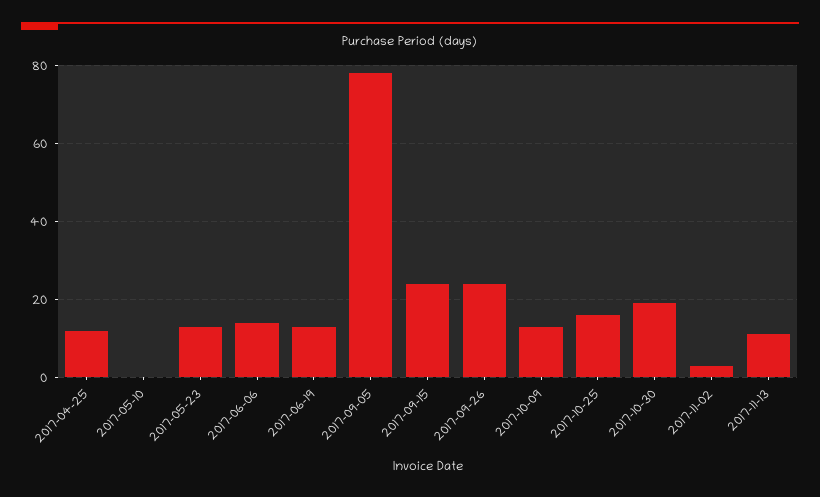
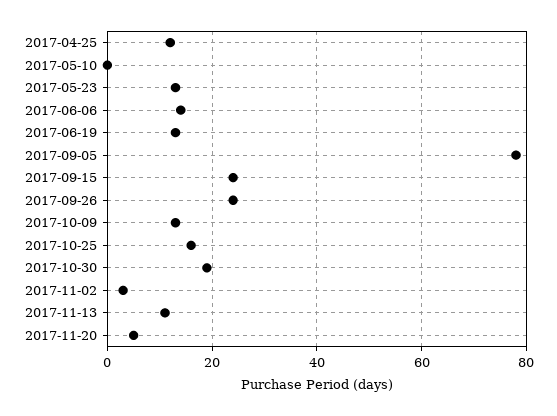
2017-11-20: none -> 5

